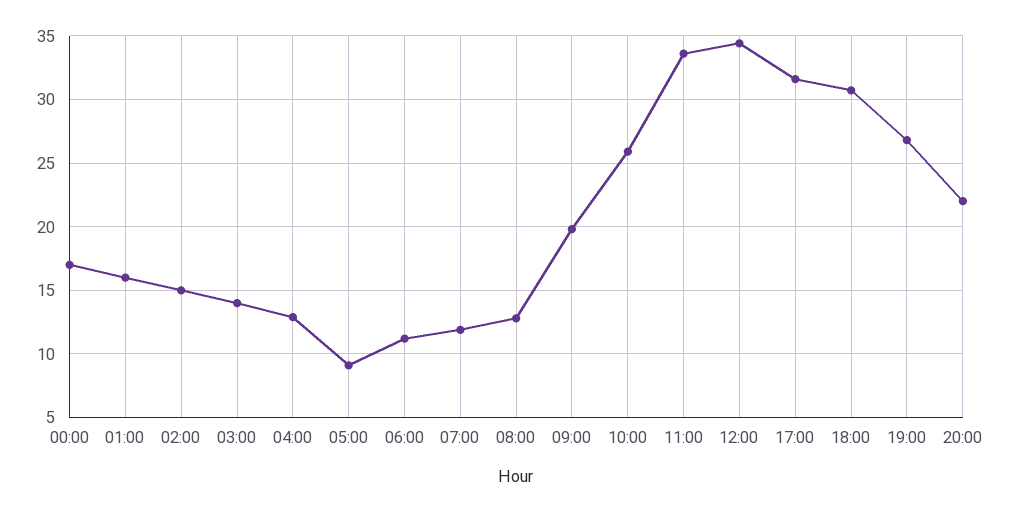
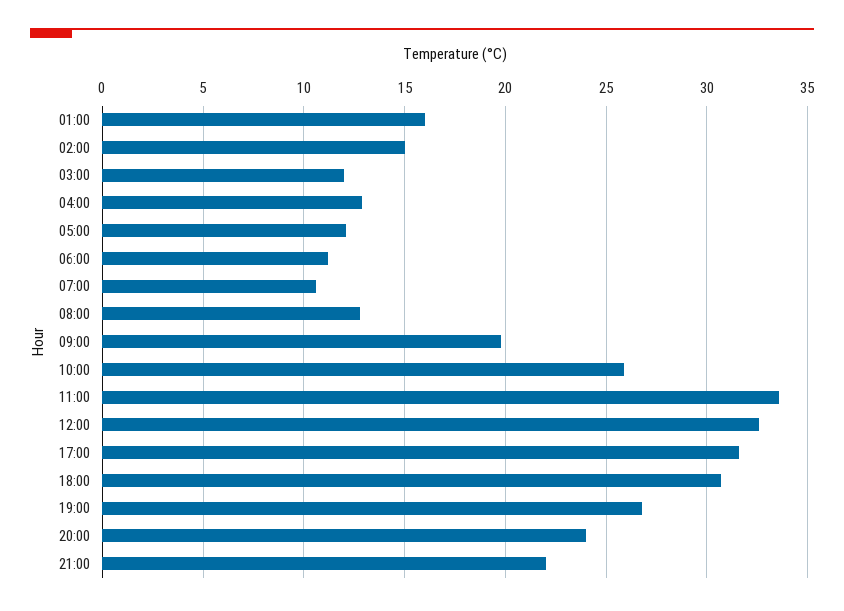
00:00: 17 -> none
03:00: 14 -> 12
05:00: 9 -> 12
07:00: 12 -> 10.5
12:00: 34.5 -> 32.5
20:00: 22 -> 24
21:00: none -> 22

